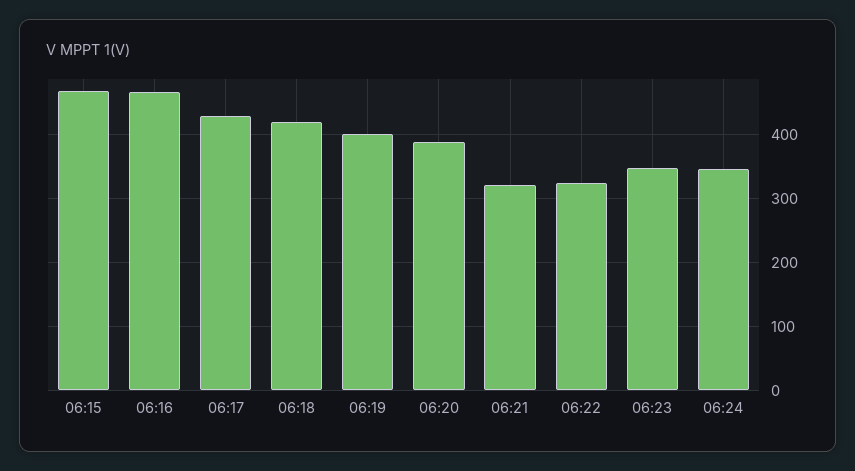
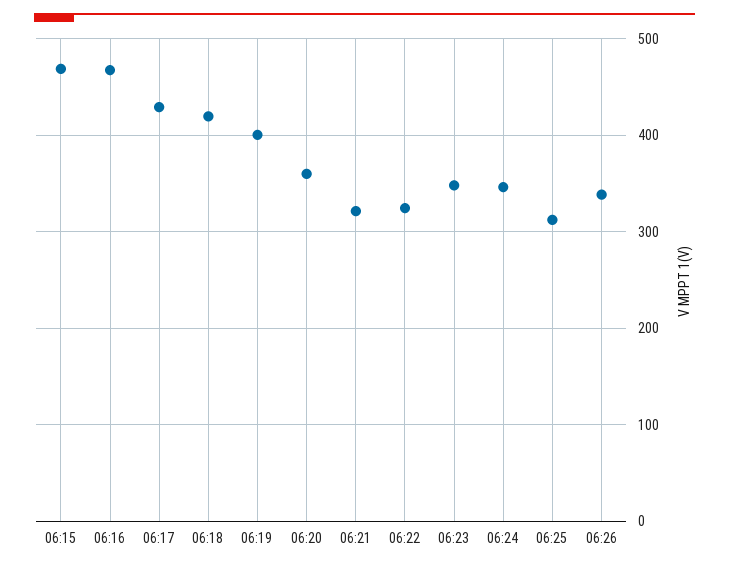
06:20: 390 -> 360
06:25: none -> 310
06:26: none -> 340

